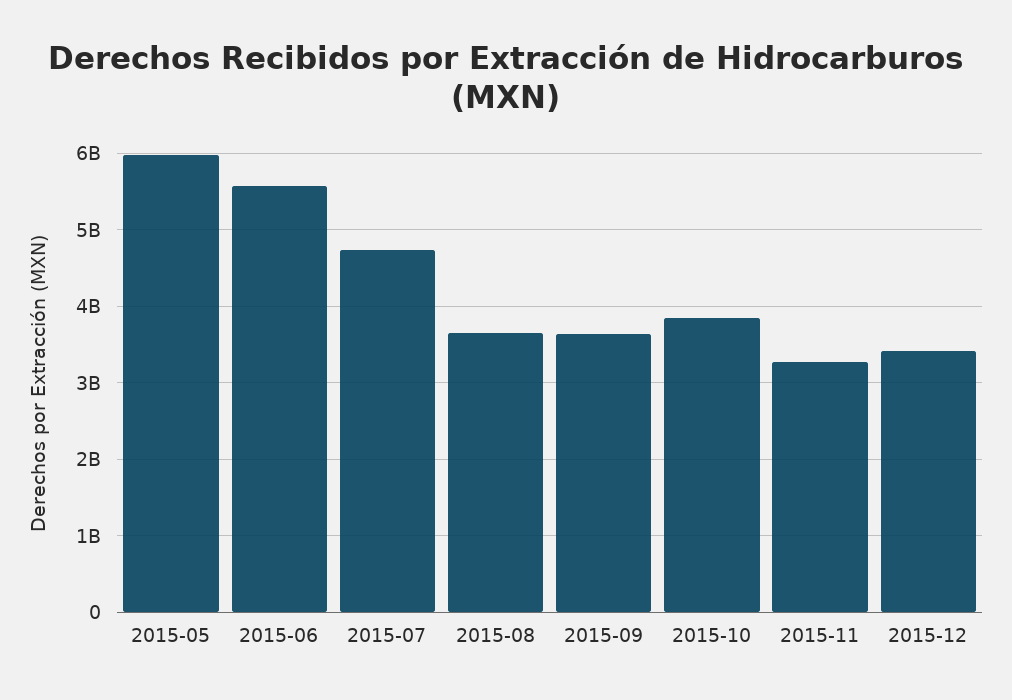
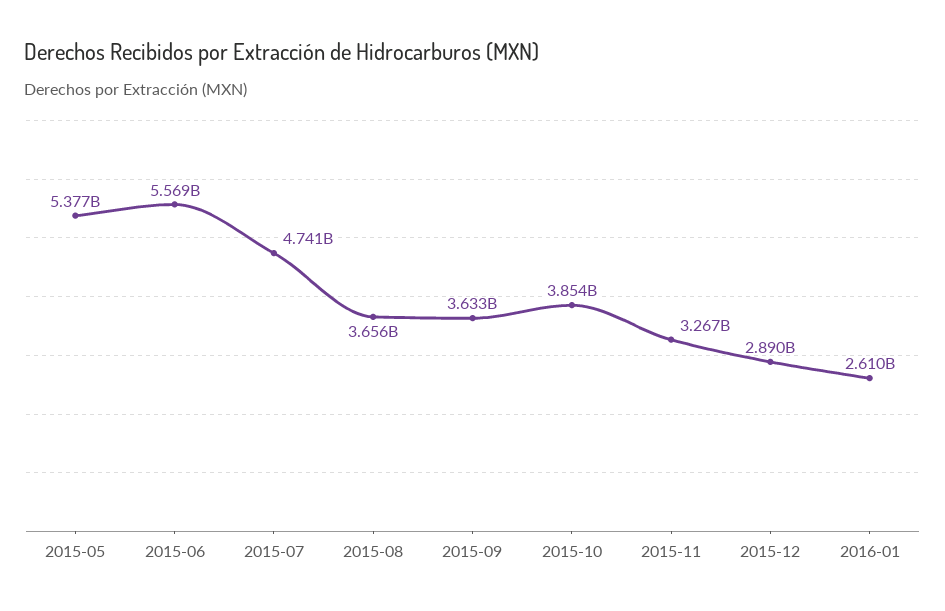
2015-05: 6000000000 -> 5377000000
2015-12: 3400000000 -> 2890000000
2016-01: none -> 2610000000

